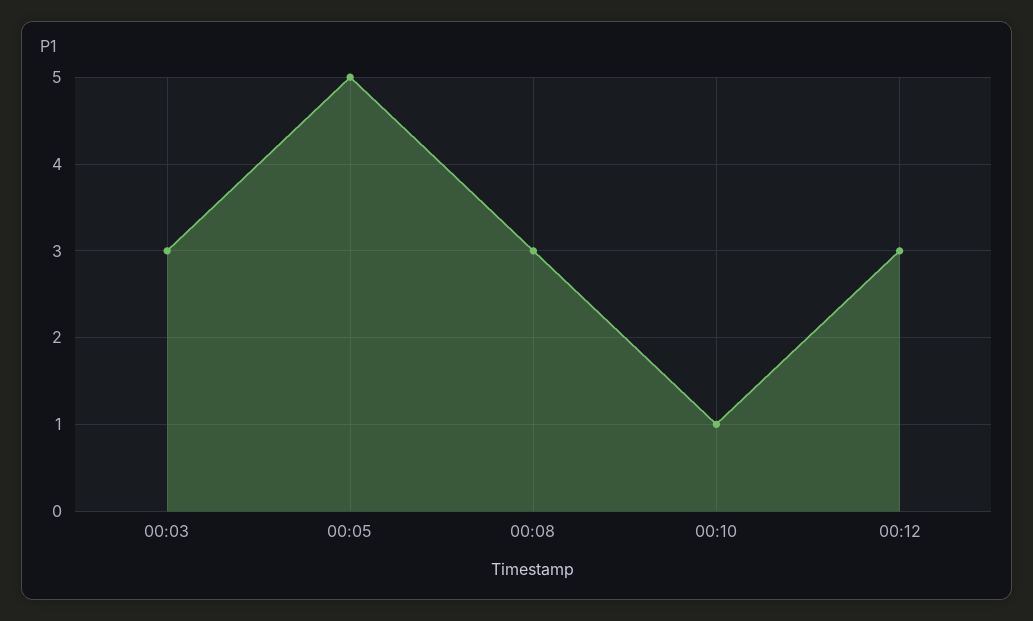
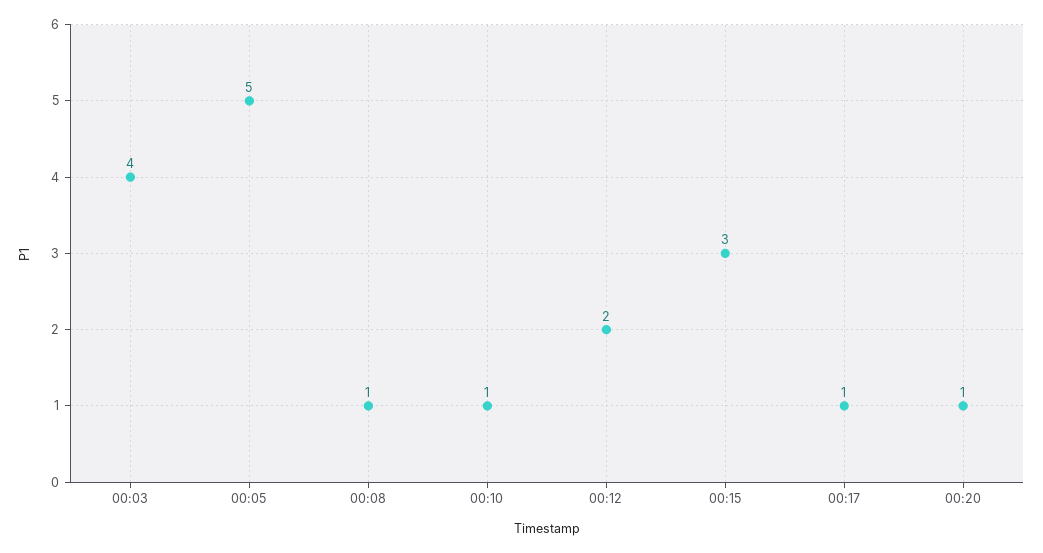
00:03: 3 -> 4
00:08: 3 -> 1
00:12: 3 -> 2
00:15: none -> 3
00:17: none -> 1
00:20: none -> 1

